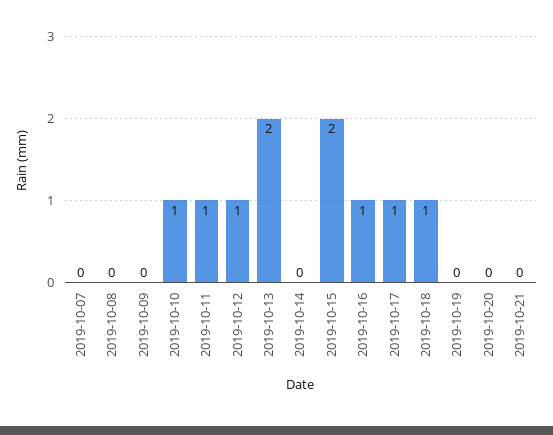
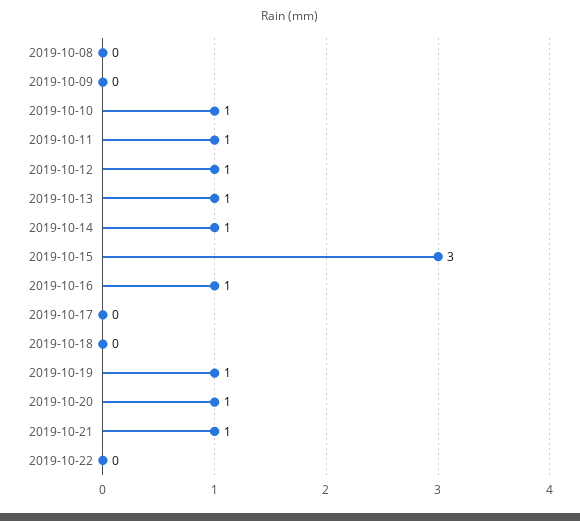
2019-10-07: 0 -> none
2019-10-13: 2 -> 1
2019-10-14: 0 -> 1
2019-10-15: 2 -> 3
2019-10-17: 1 -> 0
2019-10-18: 1 -> 0
2019-10-19: 0 -> 1
2019-10-20: 0 -> 1
2019-10-21: 0 -> 1
2019-10-22: none -> 0

